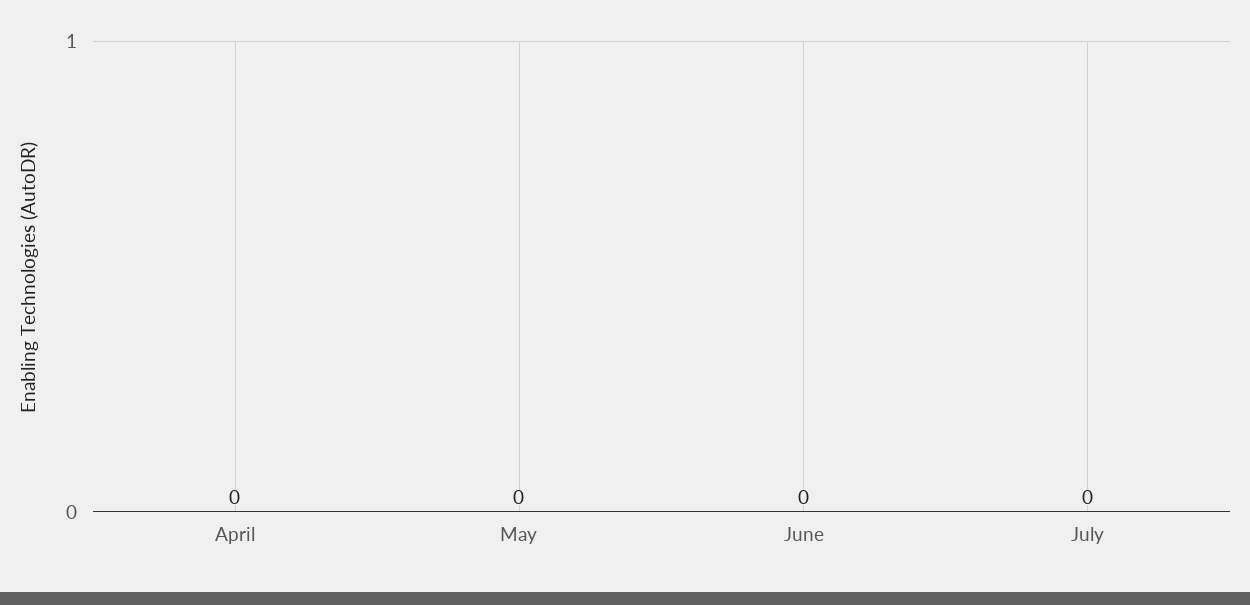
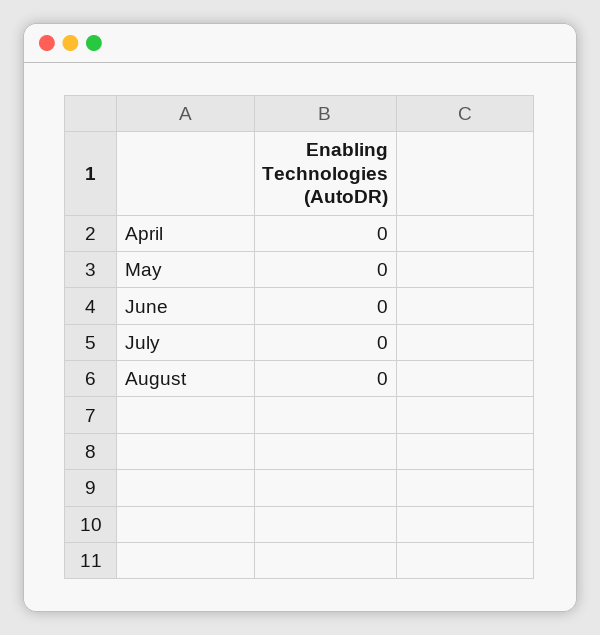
August: none -> 0

